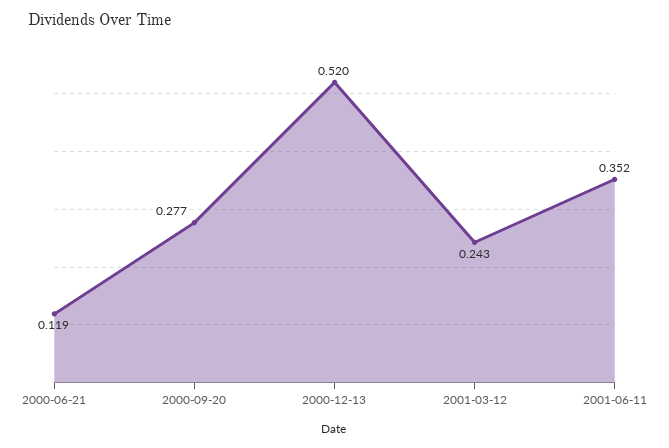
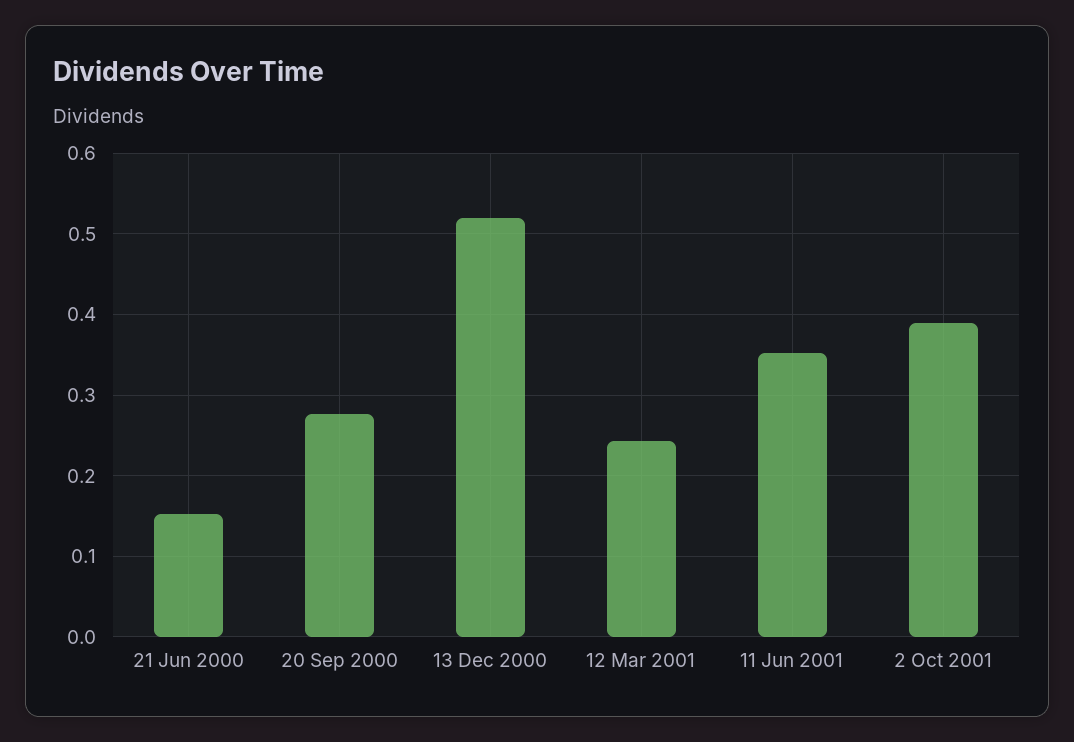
2000-06-21: 0.119 -> 0.15
2 Oct 2001: none -> 0.39

